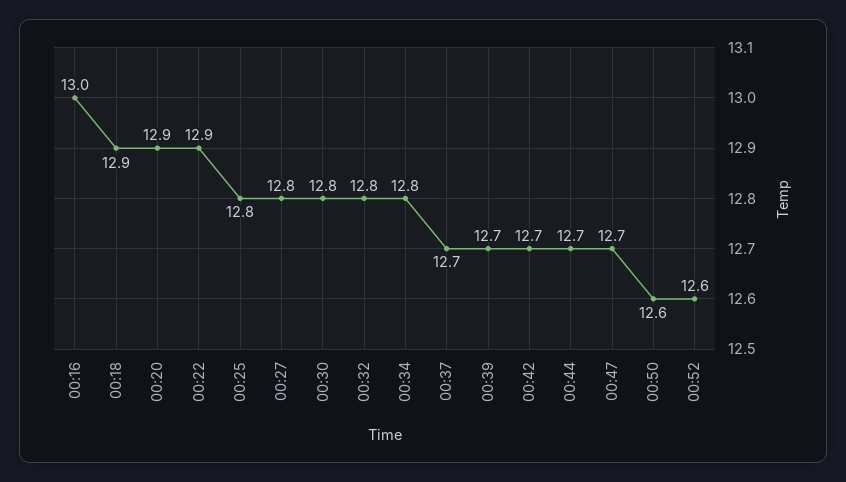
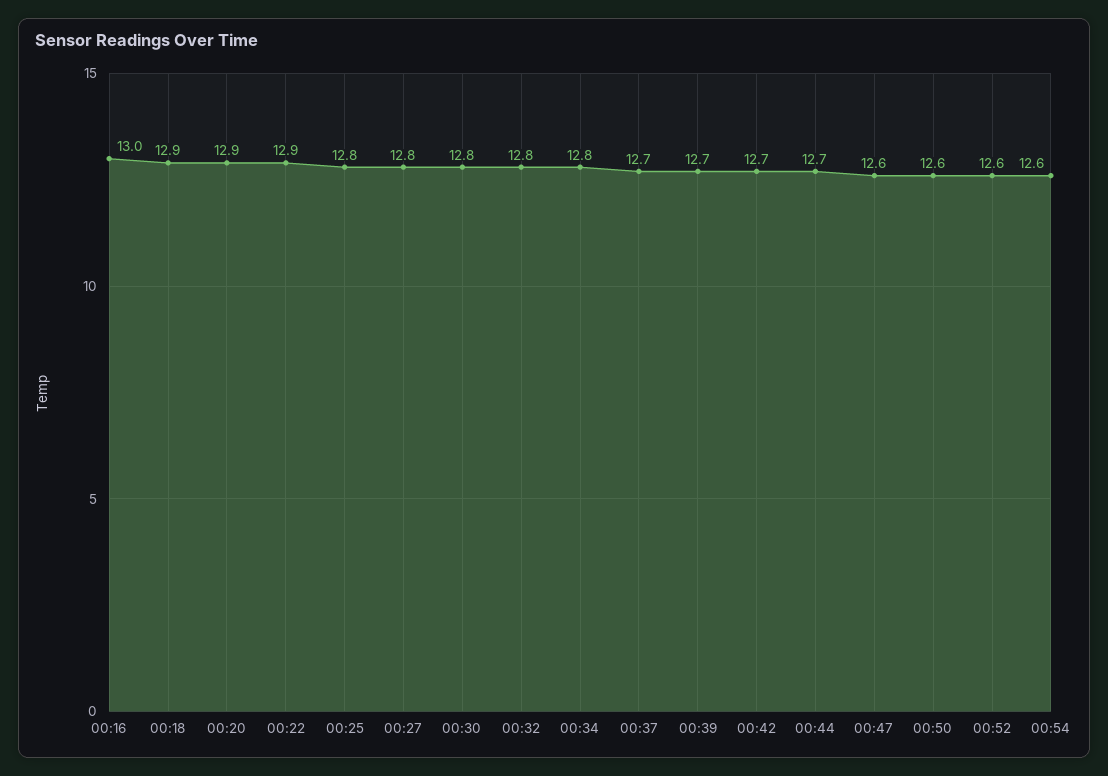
00:47: 12.7 -> 12.6
00:54: none -> 12.6

